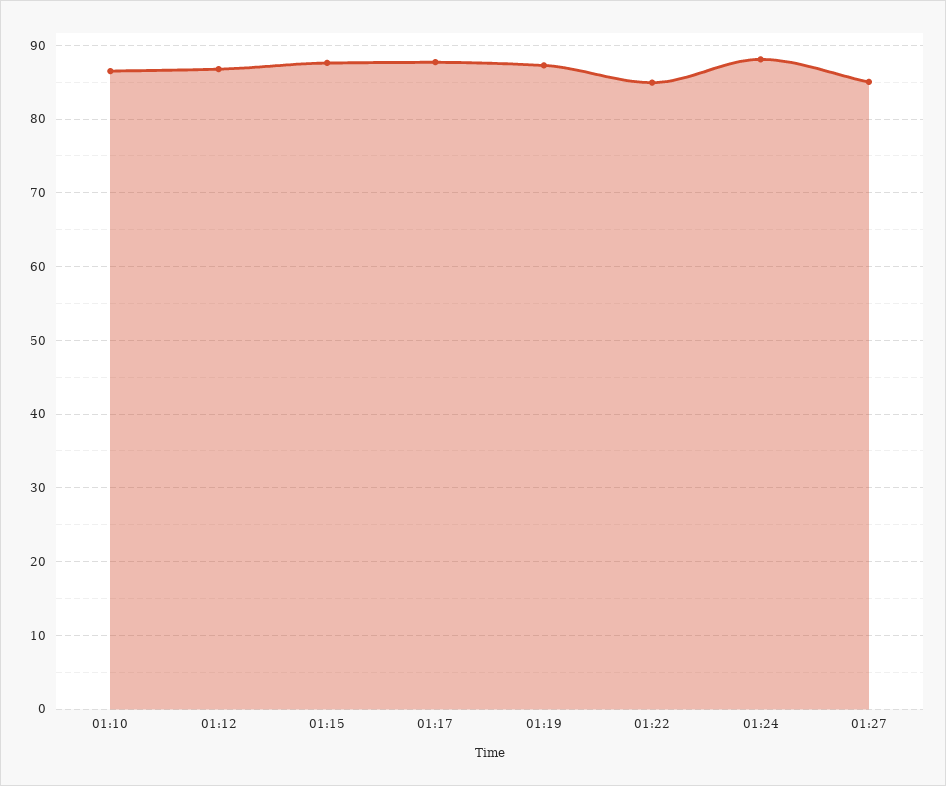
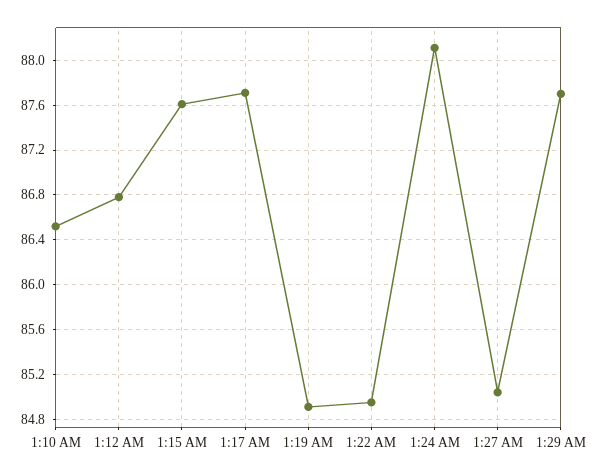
01:19: 87 -> 84.9
1:29 AM: none -> 87.7

